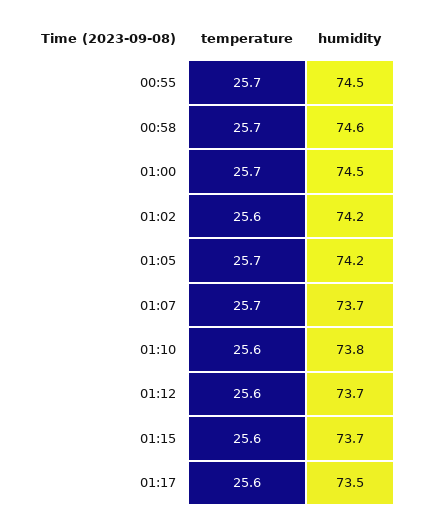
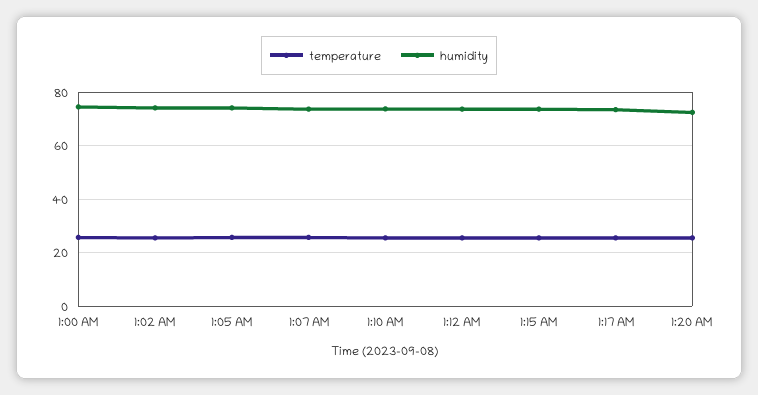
temperature, 00:55: 25.7 -> none
humidity, 00:55: 74.5 -> none
temperature, 00:58: 25.7 -> none
humidity, 00:58: 74.6 -> none
temperature, 1:20 AM: none -> 25
humidity, 1:20 AM: none -> 72.5

